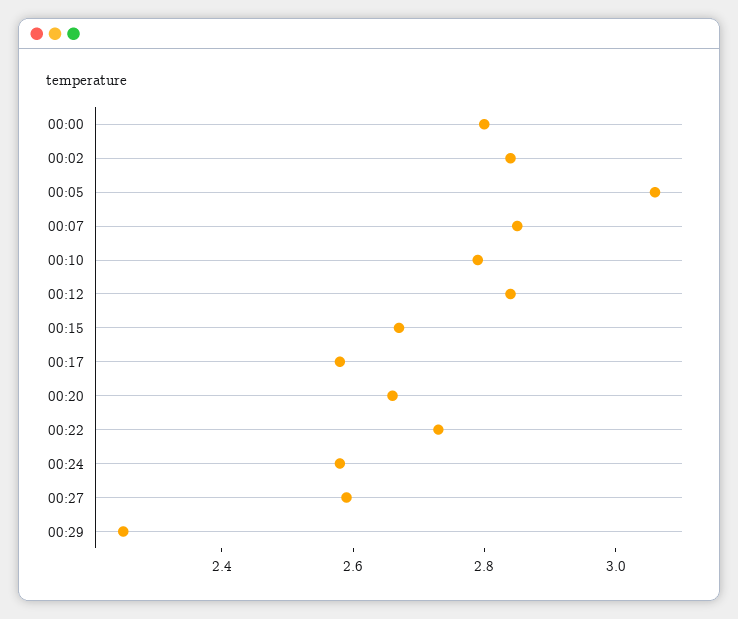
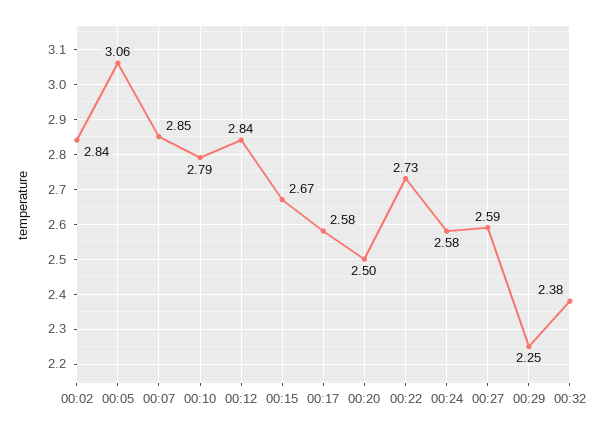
00:00: 2.8 -> none
00:20: 2.65 -> 2.5
00:32: none -> 2.38

